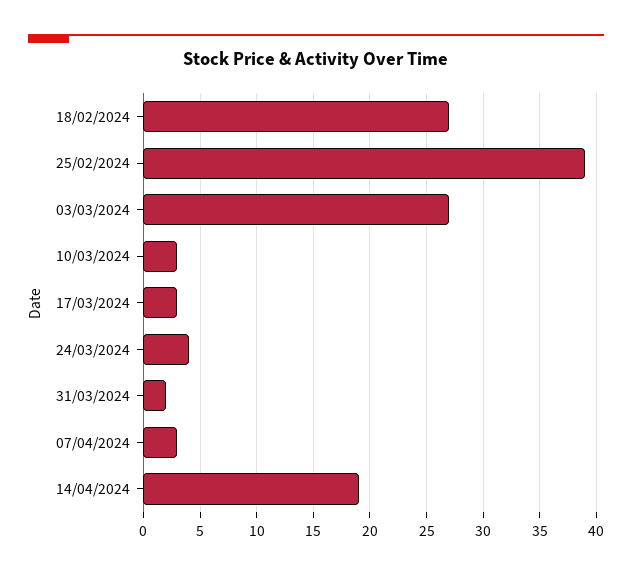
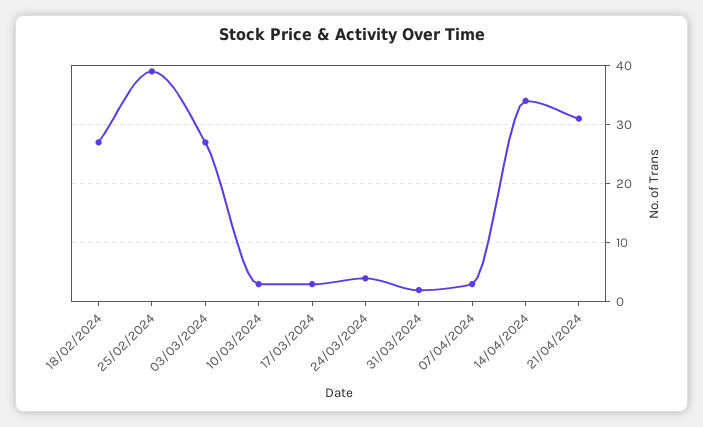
14/04/2024: 19 -> 35
21/04/2024: none -> 30

